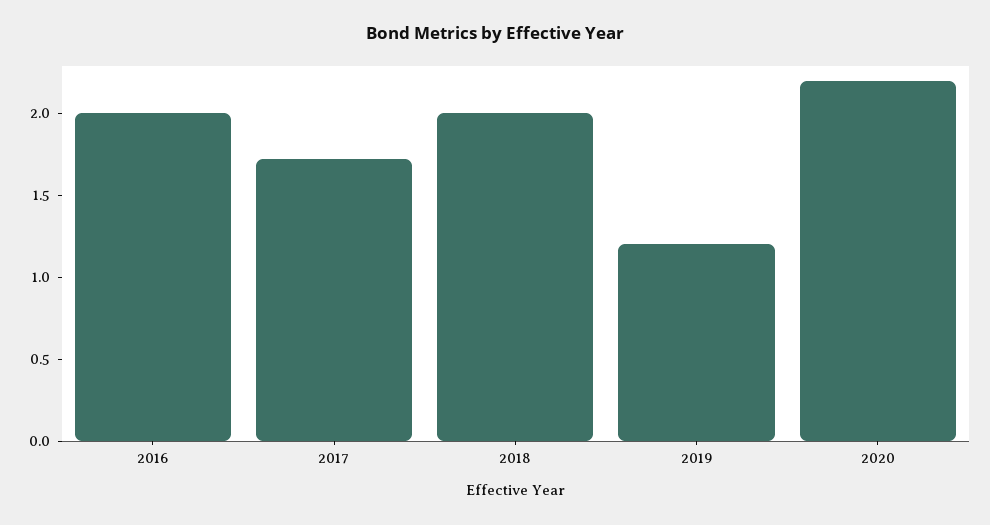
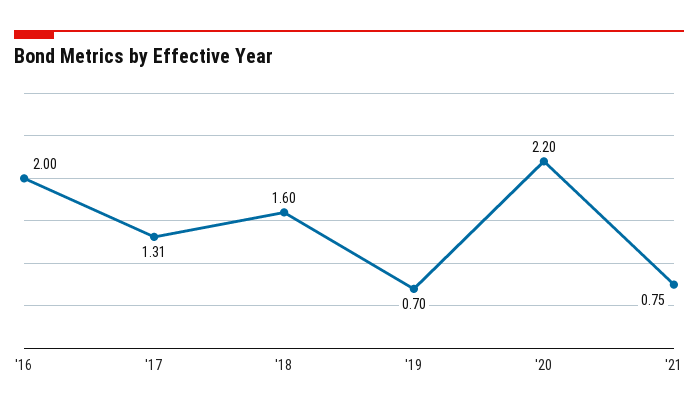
2017: 1.7 -> 1.31
2018: 2 -> 1.6
2019: 1.2 -> 0.7
'21: none -> 0.75

